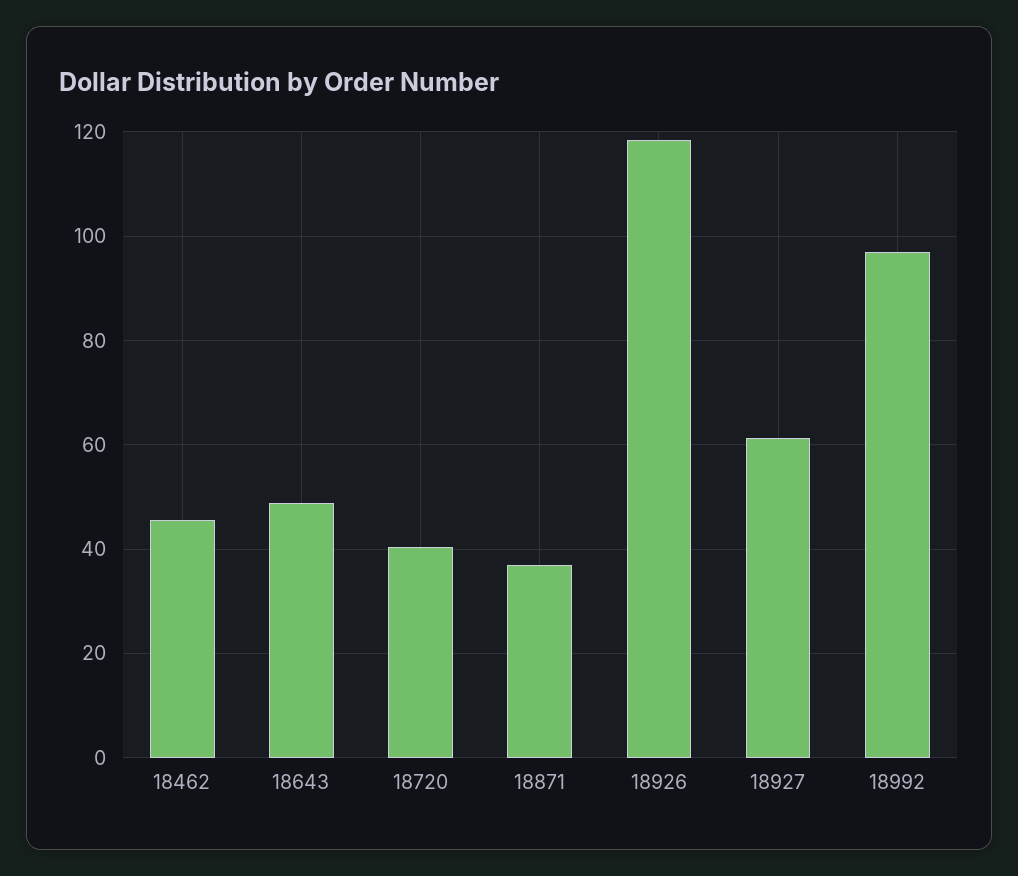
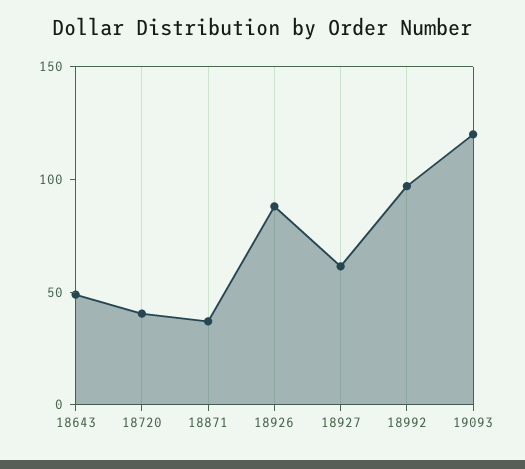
18462: 46 -> none
18926: 118 -> 90
19093: none -> 120

